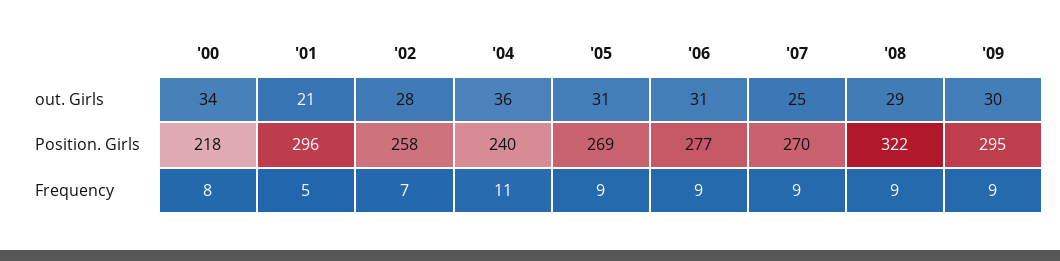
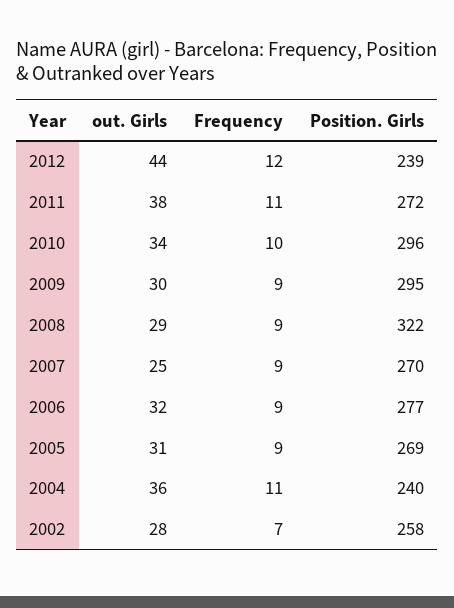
'00, out. Girls: 34 -> none
'01, out. Girls: 21 -> none
'06, out. Girls: 31 -> 32
'00, Position. Girls: 218 -> none
'01, Position. Girls: 296 -> none
'00, Frequency: 8 -> none
'01, Frequency: 5 -> none
2012, out. Girls: none -> 44
2012, Frequency: none -> 12
2012, Position. Girls: none -> 239
2011, out. Girls: none -> 38
2011, Frequency: none -> 11
2011, Position. Girls: none -> 272
2010, out. Girls: none -> 34
2010, Frequency: none -> 10
2010, Position. Girls: none -> 296

